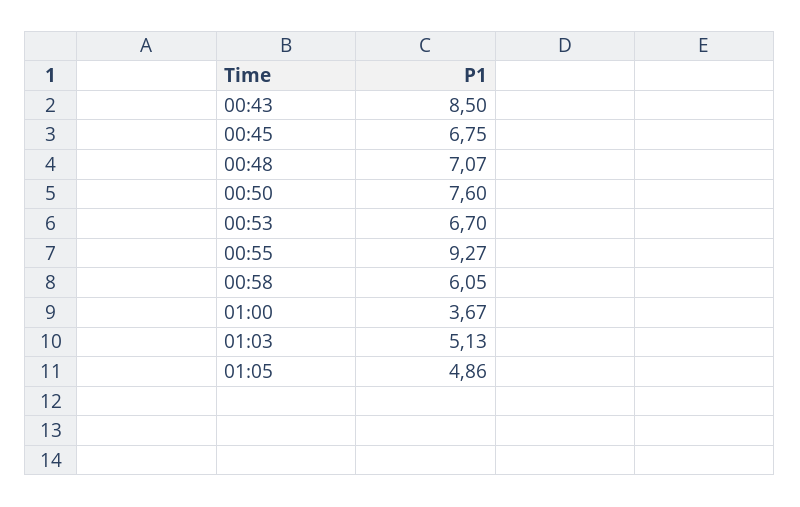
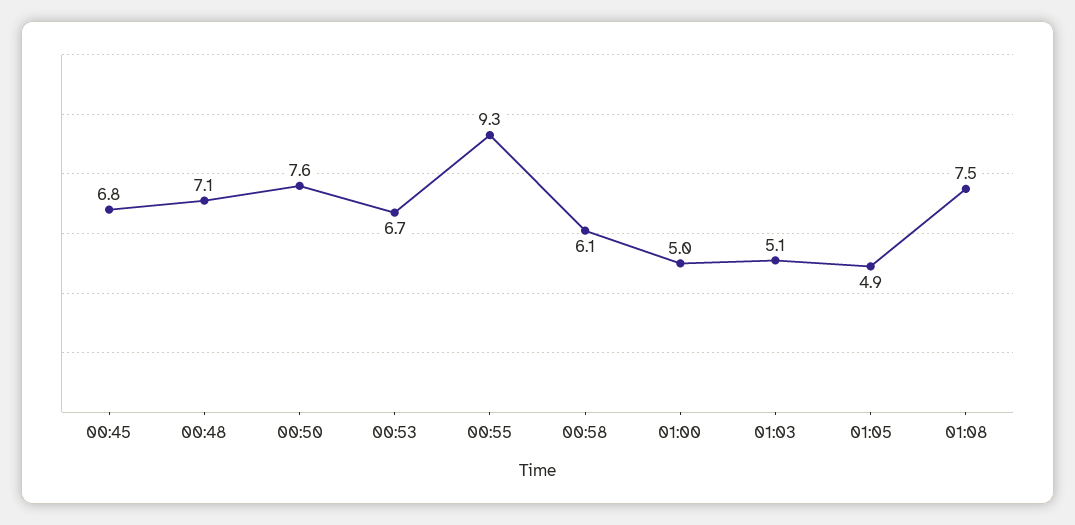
00:43: 8.5 -> none
01:00: 3.67 -> 5
01:08: none -> 7.5

